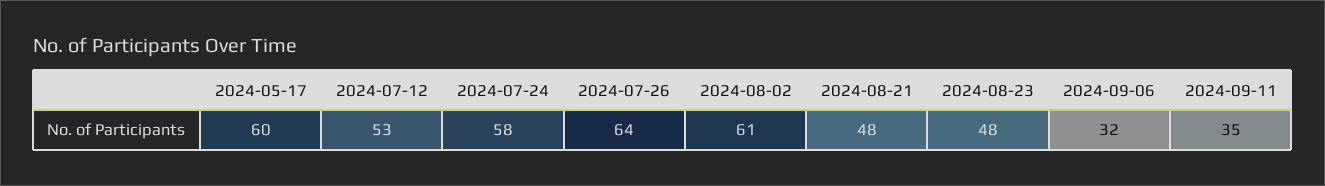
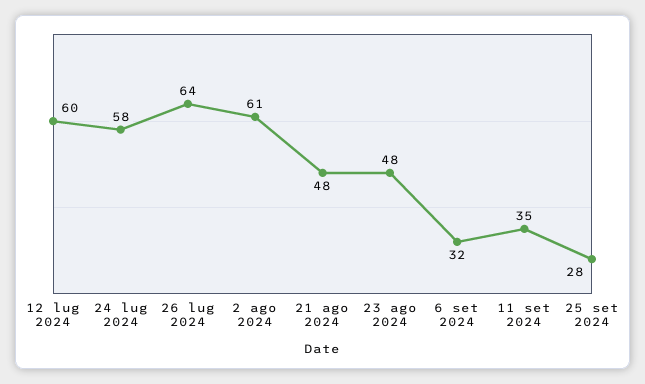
2024-05-17: 60 -> none
2024-07-12: 53 -> 60
25 set 2024: none -> 28

